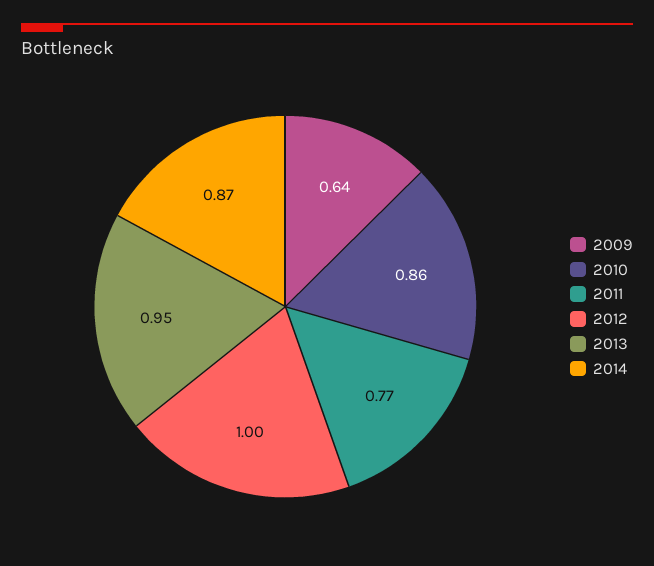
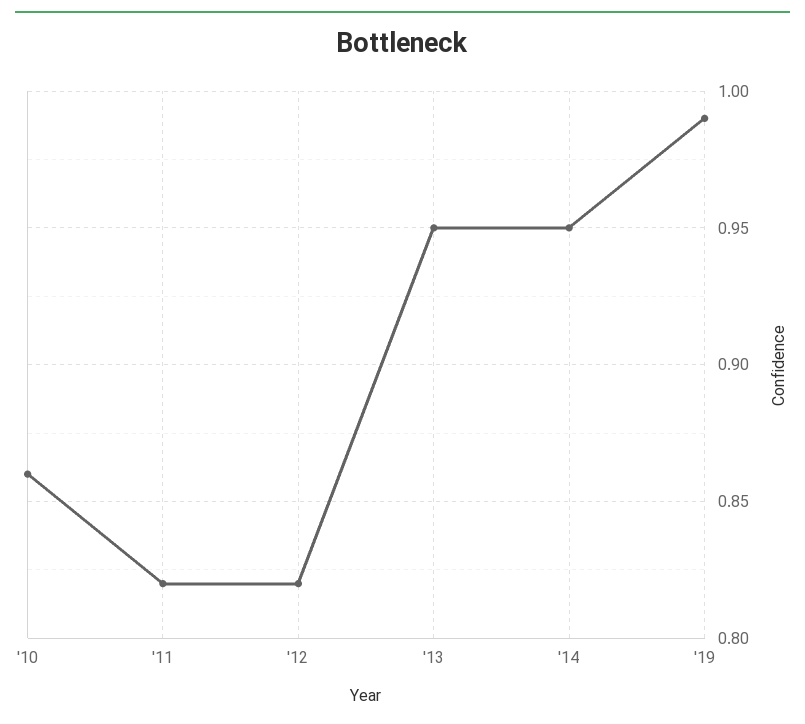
2009: 0.64 -> none
2011: 0.77 -> 0.82
2012: 1 -> 0.82
2014: 0.87 -> 0.95
'19: none -> 0.99

